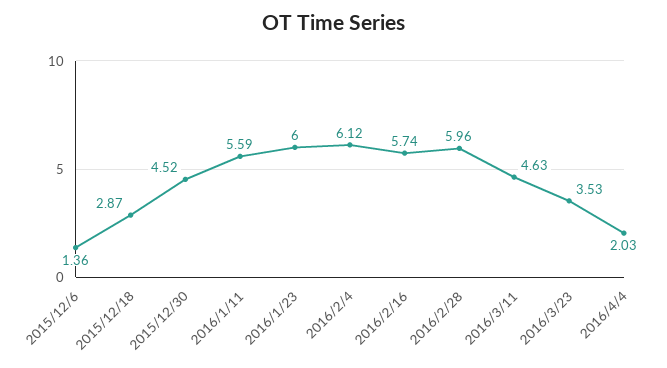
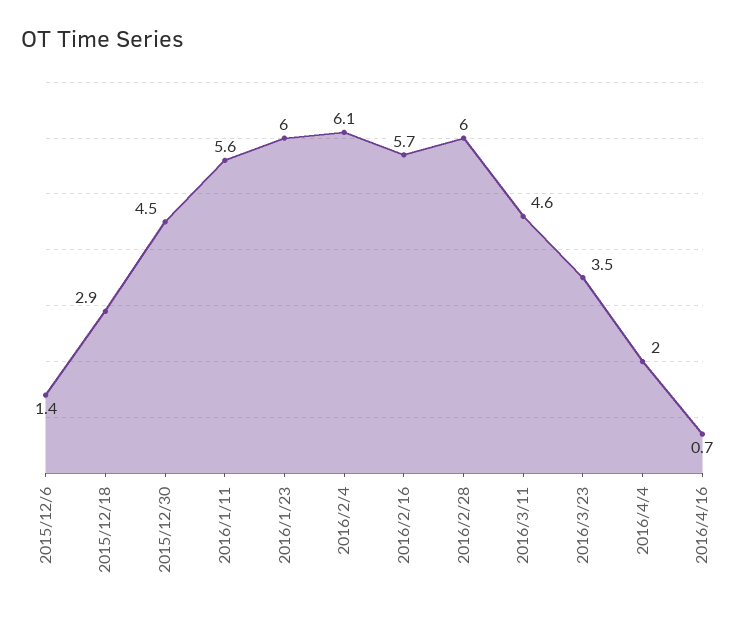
2016/4/16: none -> 0.7

